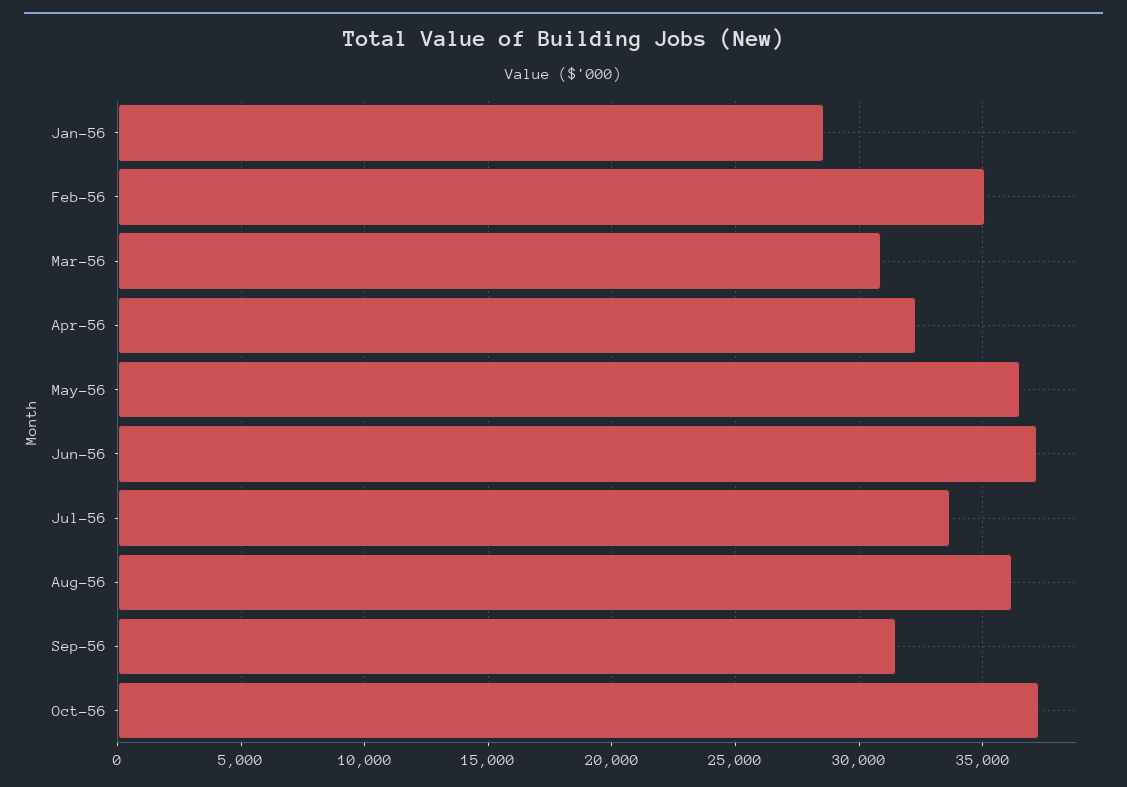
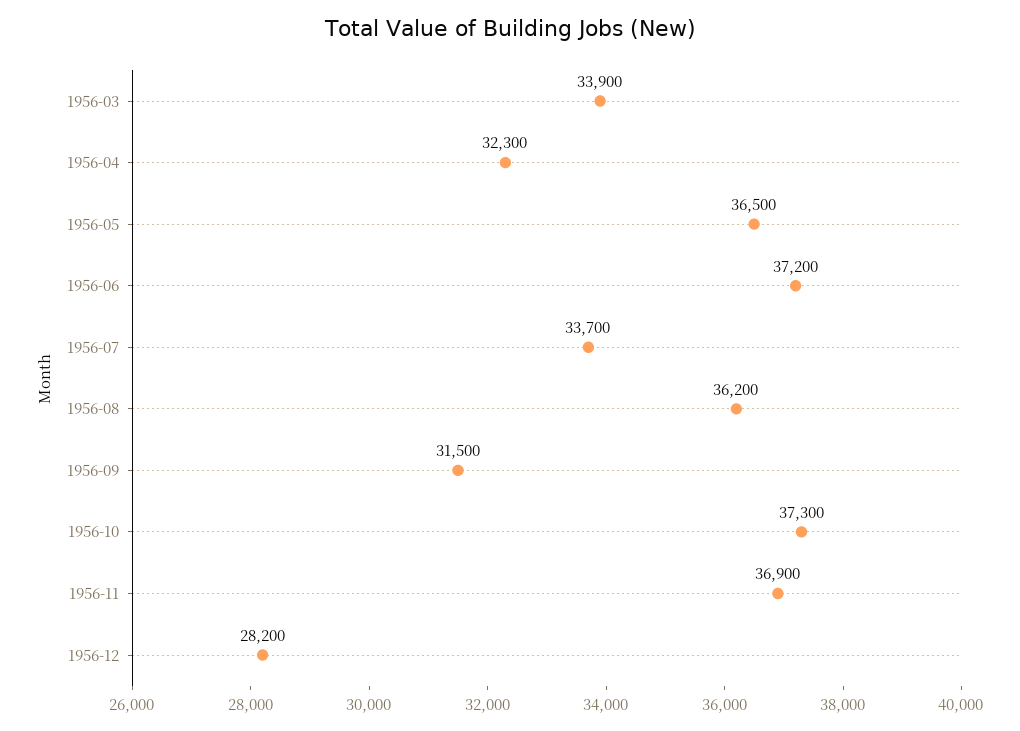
Jan-56: 28500 -> none
Feb-56: 35000 -> none
Mar-56: 31000 -> 33900
1956-11: none -> 36900
1956-12: none -> 28200

